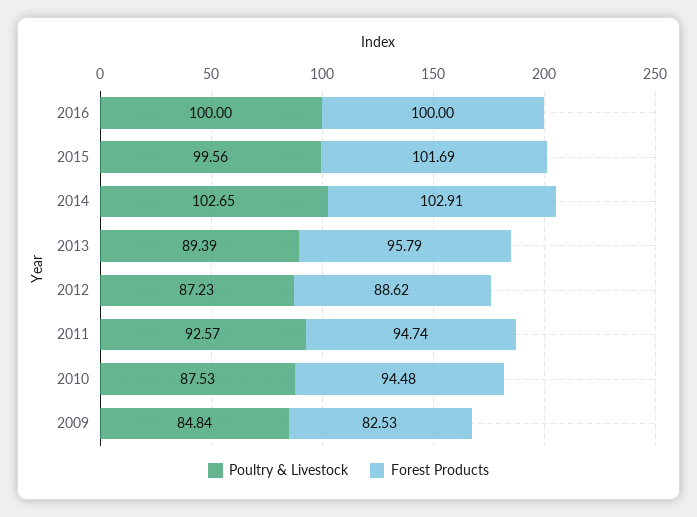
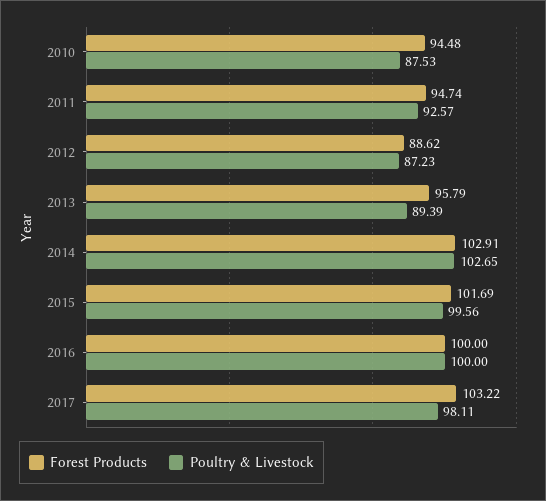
Poultry & Livestock, 2009: 84.84 -> none
Forest Products, 2009: 82.53 -> none
Forest Products, 2017: none -> 103.22
Poultry & Livestock, 2017: none -> 98.11

